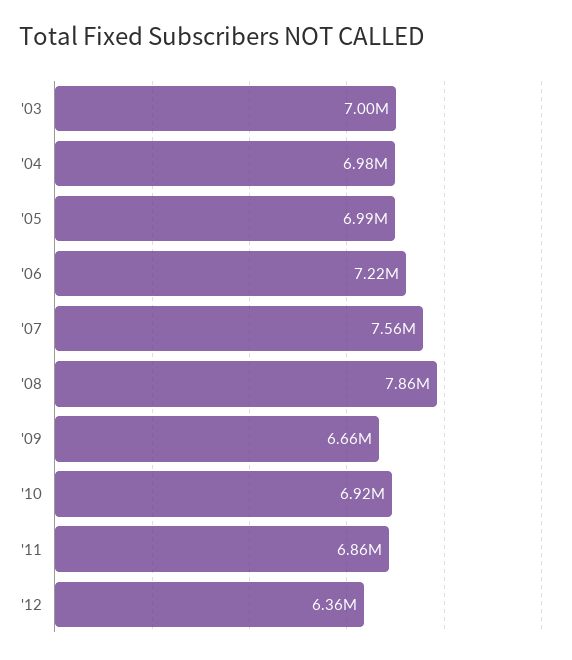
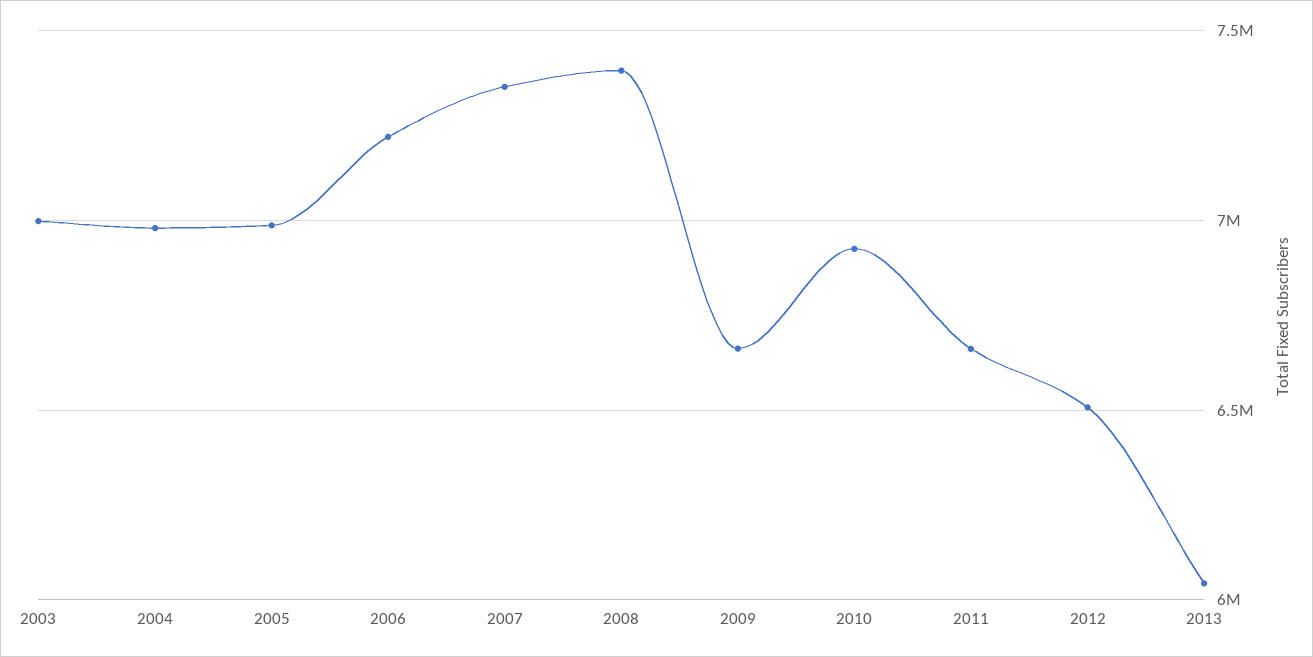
'07: 7560000 -> 7350000
'08: 7860000 -> 7400000
'11: 6860000 -> 6650000
'12: 6360000 -> 6500000
2013: none -> 6050000

